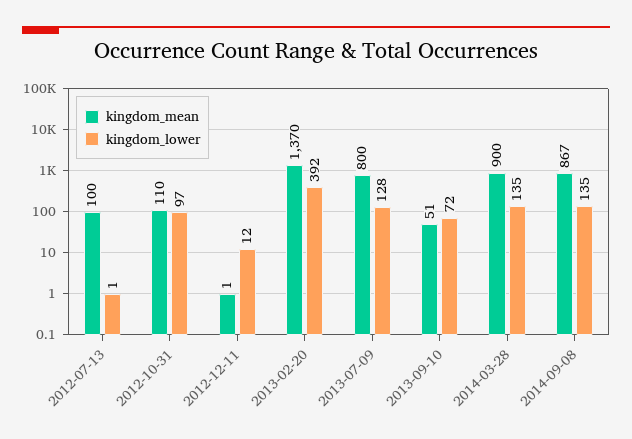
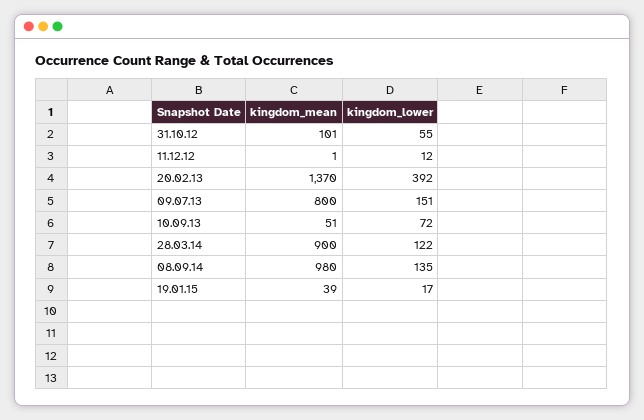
kingdom_mean, 2012-07-13: 100 -> none
kingdom_lower, 2012-07-13: 1 -> none
kingdom_mean, 2012-10-31: 110 -> 101
kingdom_lower, 2012-10-31: 97 -> 55
kingdom_lower, 2013-07-09: 128 -> 151
kingdom_lower, 2014-03-28: 135 -> 122
kingdom_mean, 2014-09-08: 867 -> 980
kingdom_mean, 19.01.15: none -> 39
kingdom_lower, 19.01.15: none -> 17

